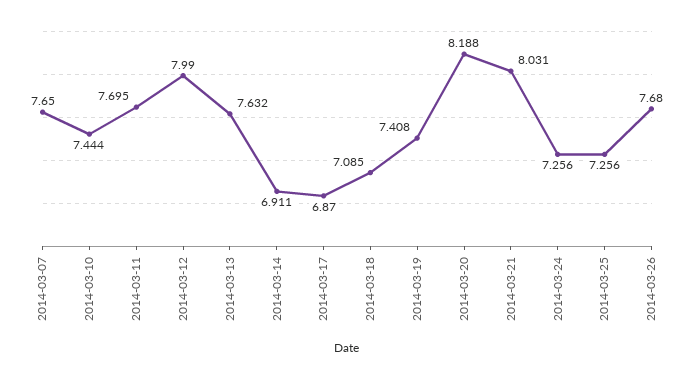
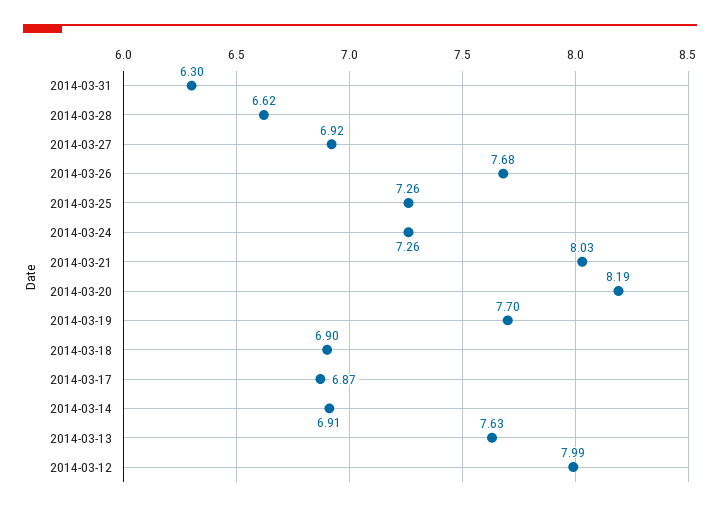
2014-03-07: 7.65 -> none
2014-03-10: 7.444 -> none
2014-03-11: 7.695 -> none
2014-03-18: 7.085 -> 6.9
2014-03-19: 7.408 -> 7.7
2014-03-31: none -> 6.3
2014-03-28: none -> 6.62
2014-03-27: none -> 6.92

